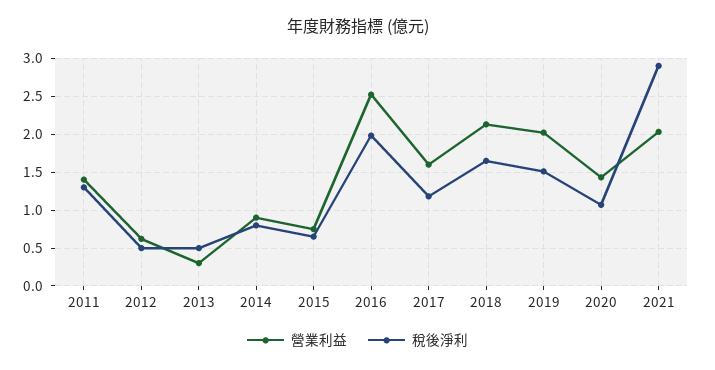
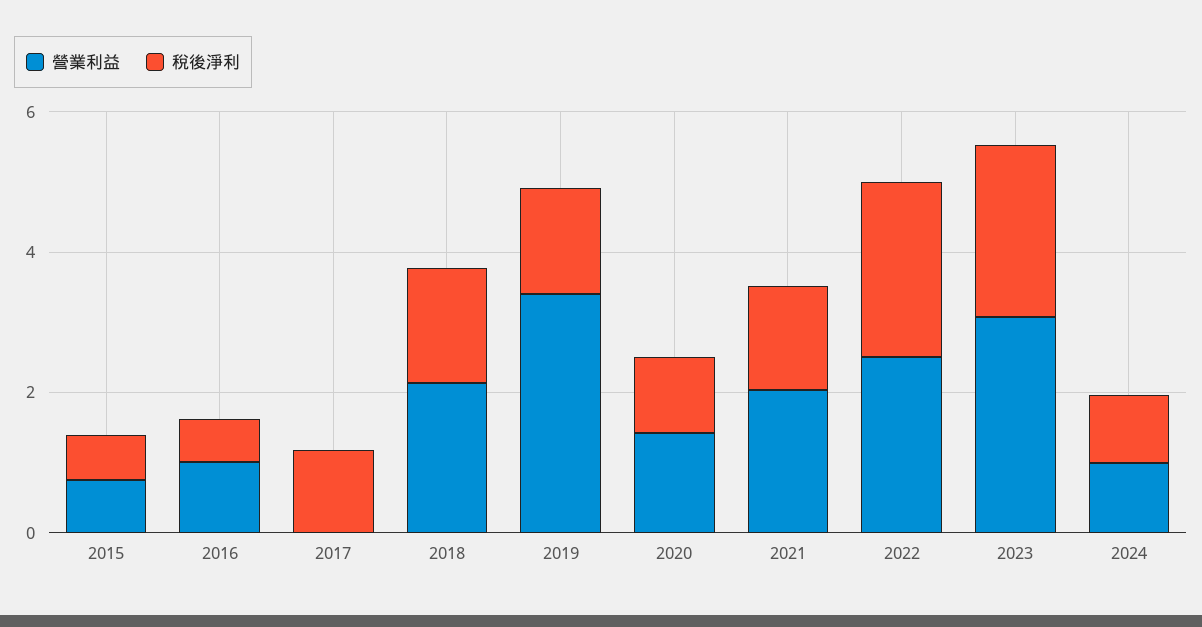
營業利益, 2011: 1.4 -> none
稅後淨利, 2011: 1.3 -> none
營業利益, 2012: 0.6 -> none
稅後淨利, 2012: 0.5 -> none
營業利益, 2013: 0.3 -> none
稅後淨利, 2013: 0.5 -> none
營業利益, 2014: 0.9 -> none
稅後淨利, 2014: 0.8 -> none
營業利益, 2016: 2.5 -> 1
稅後淨利, 2016: 2 -> 0.5
營業利益, 2017: 1.6 -> 0
營業利益, 2019: 2 -> 3.5
稅後淨利, 2021: 2.9 -> 1.5
營業利益, 2022: none -> 2.5
稅後淨利, 2022: none -> 2.5
營業利益, 2023: none -> 3
稅後淨利, 2023: none -> 2.5
營業利益, 2024: none -> 1
稅後淨利, 2024: none -> 1

